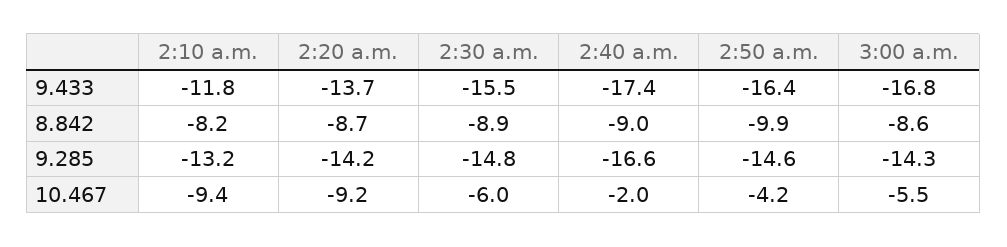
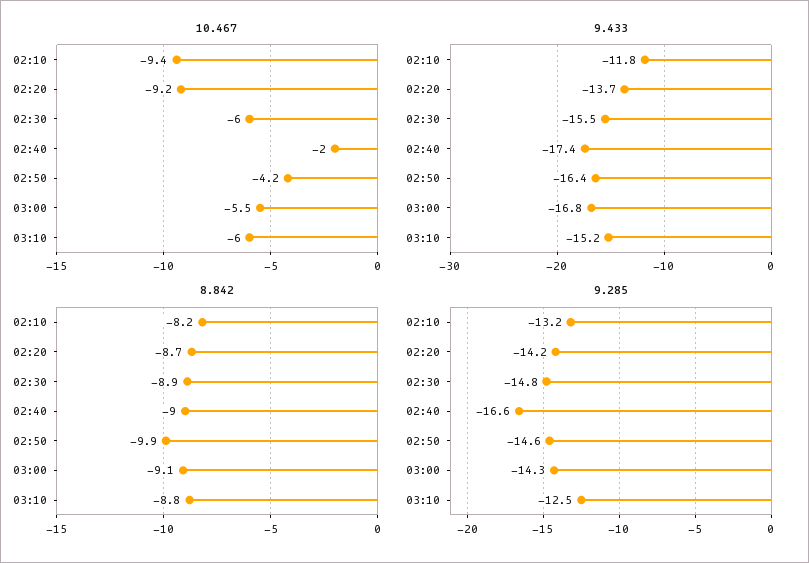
8.842, 3:00 a.m.: -8.6 -> -9.1
10.467, 03:10: none -> -6
9.433, 03:10: none -> -15.2
8.842, 03:10: none -> -8.8
9.285, 03:10: none -> -12.5

